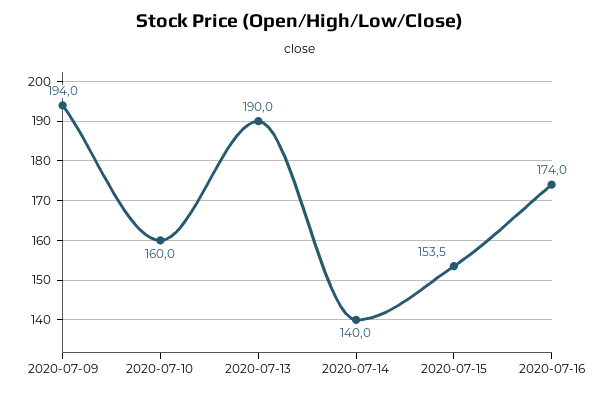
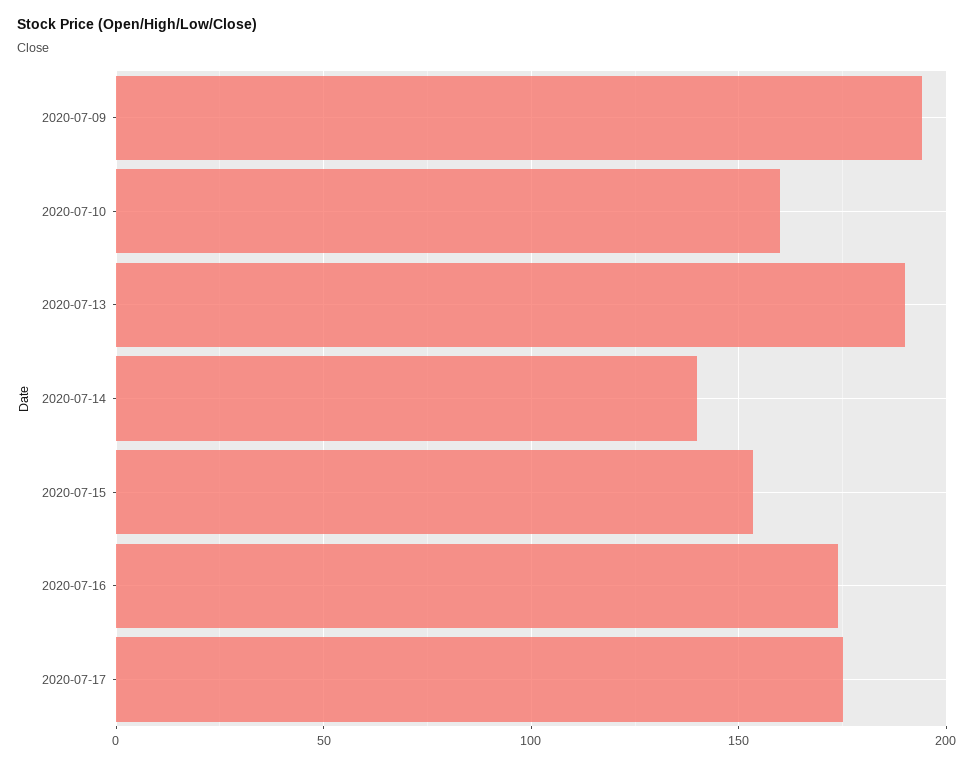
2020-07-17: none -> 175

